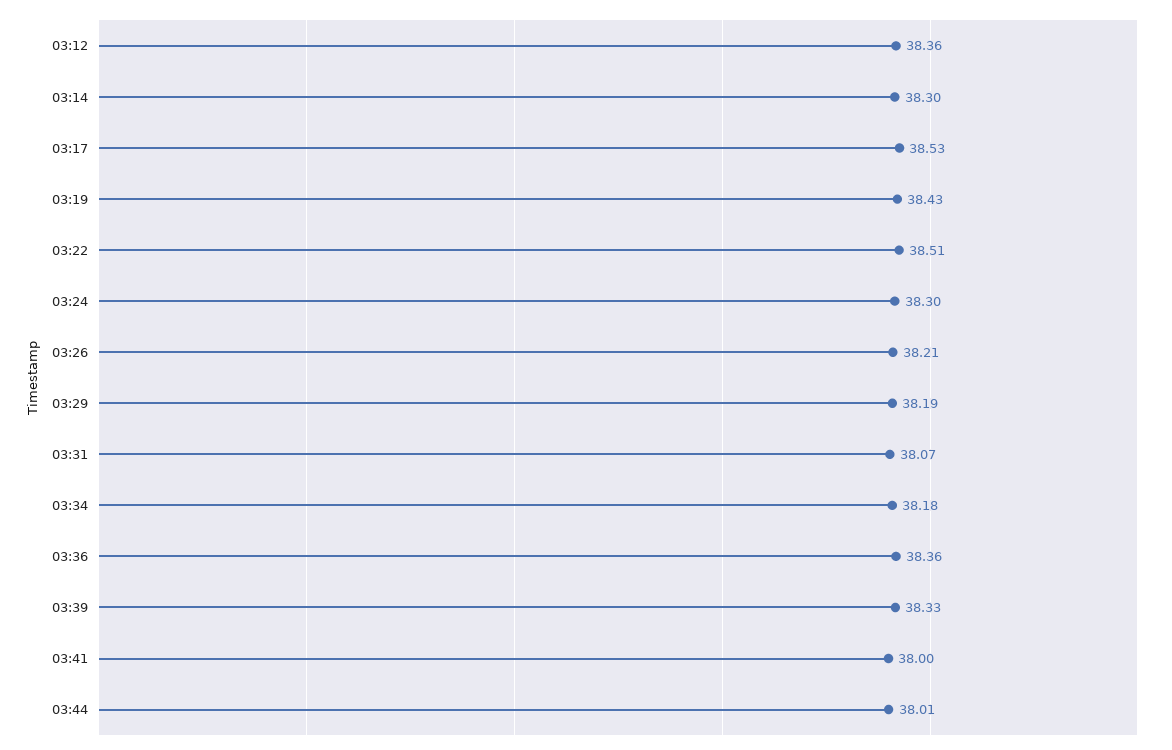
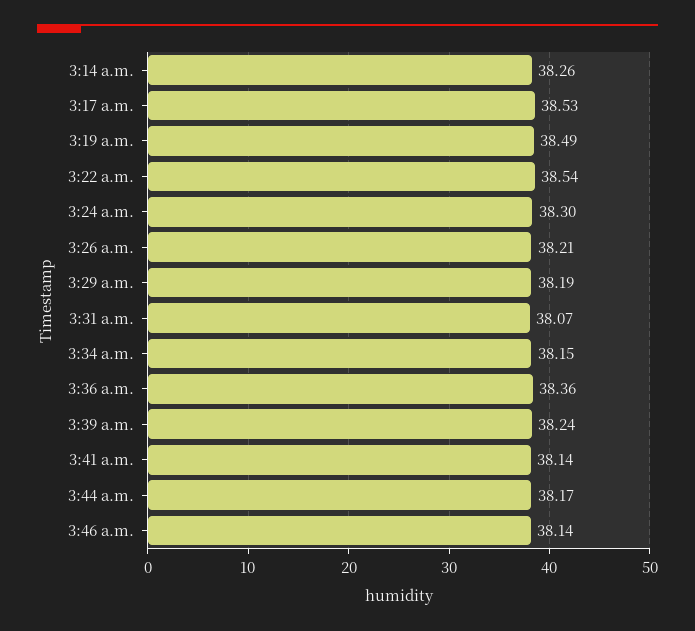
03:12: 38.36 -> none
03:14: 38.3 -> 38.26
03:19: 38.43 -> 38.49
03:22: 38.51 -> 38.54
03:34: 38.18 -> 38.15
03:39: 38.33 -> 38.24
03:41: 38 -> 38.14
03:44: 38.01 -> 38.17
3:46 a.m.: none -> 38.14

